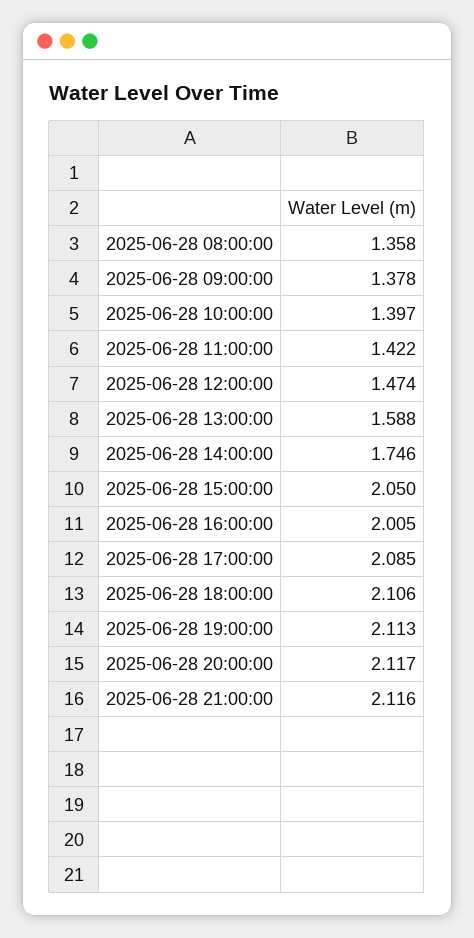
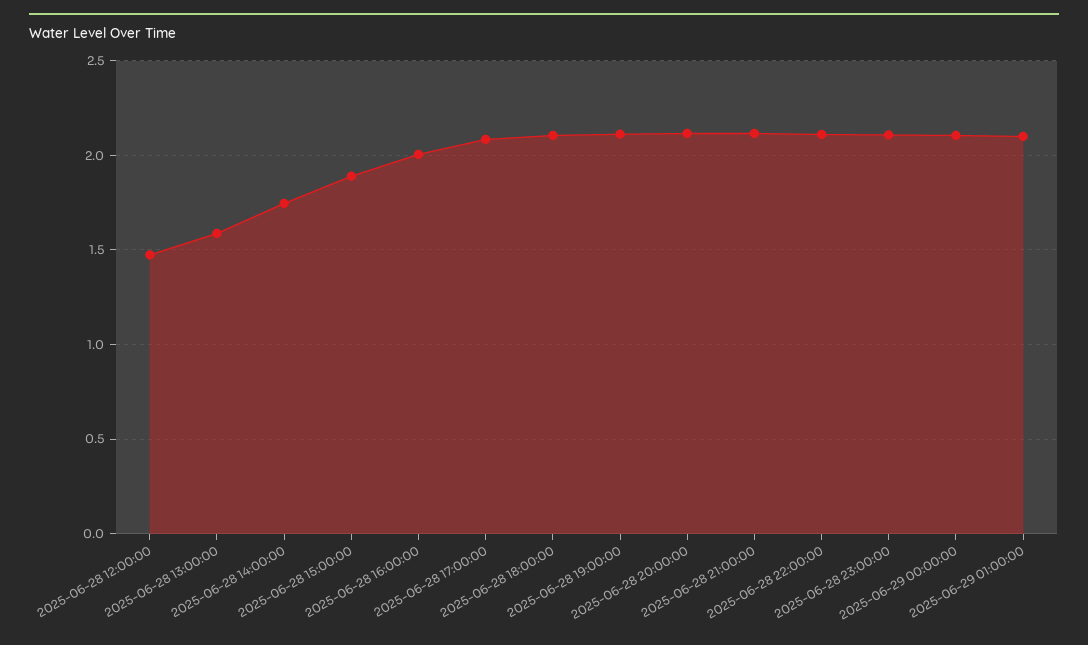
2025-06-28 08:00:00: 1.358 -> none
2025-06-28 09:00:00: 1.378 -> none
2025-06-28 10:00:00: 1.397 -> none
2025-06-28 11:00:00: 1.422 -> none
2025-06-28 15:00:00: 2.05 -> 1.9
2025-06-28 22:00:00: none -> 2.1
2025-06-28 23:00:00: none -> 2.1
2025-06-29 00:00:00: none -> 2.1
2025-06-29 01:00:00: none -> 2.1

